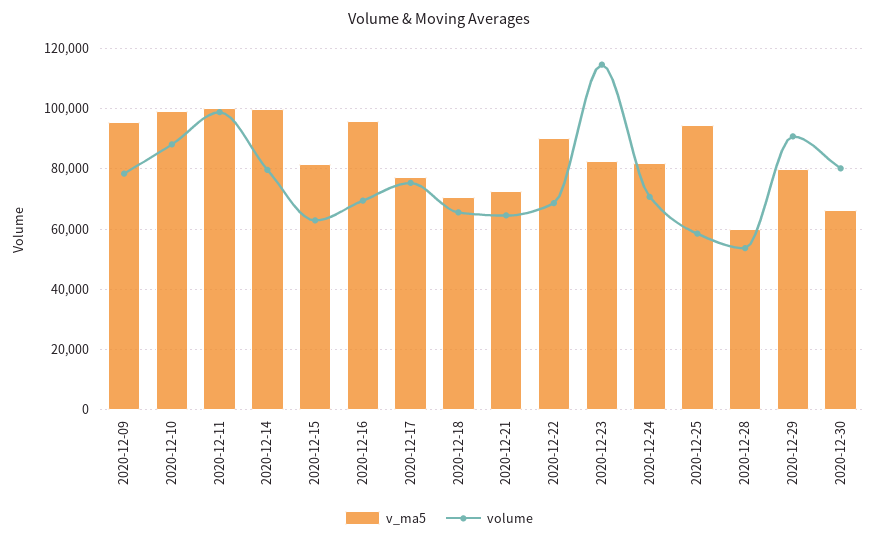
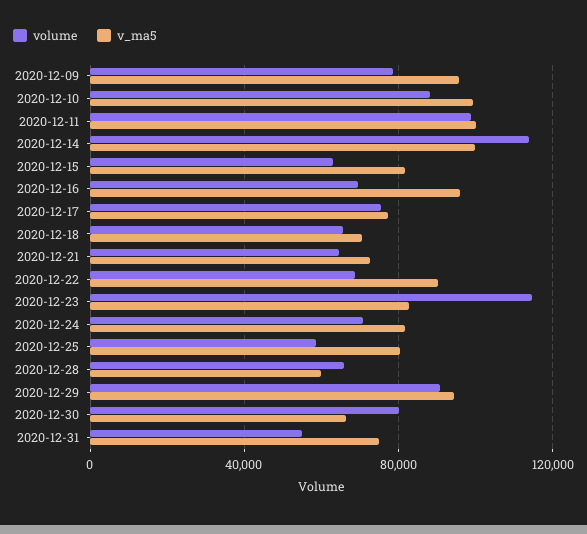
volume, 2020-12-14: 80000 -> 115000
v_ma5, 2020-12-25: 94000 -> 80000
volume, 2020-12-28: 54000 -> 65000
v_ma5, 2020-12-29: 80000 -> 95000
volume, 2020-12-31: none -> 55000
v_ma5, 2020-12-31: none -> 75000

